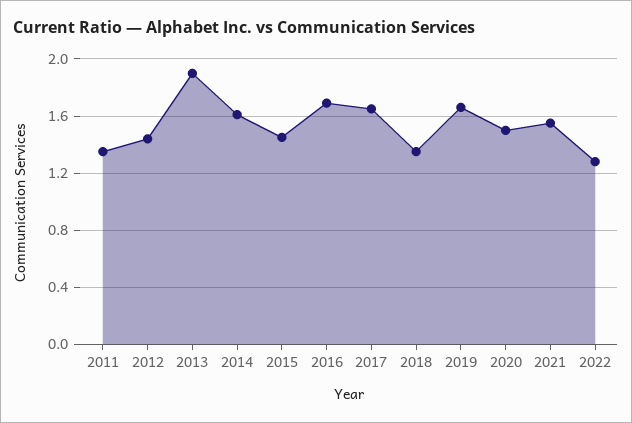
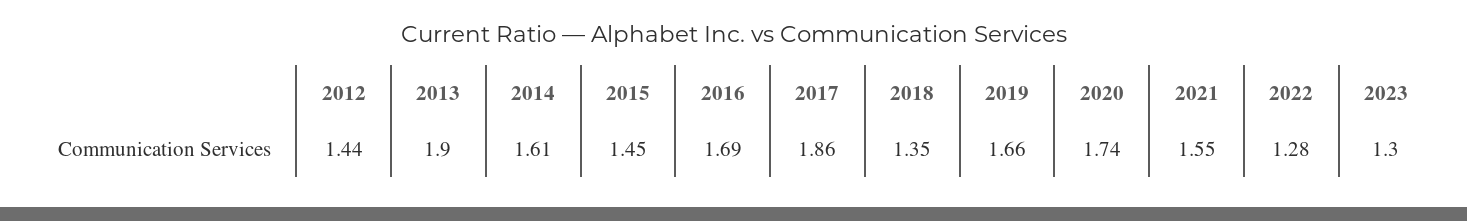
2011: 1.35 -> none
2017: 1.65 -> 1.86
2020: 1.5 -> 1.74
2023: none -> 1.3

